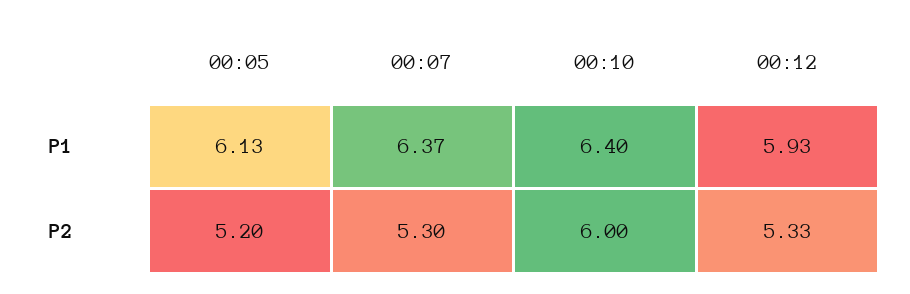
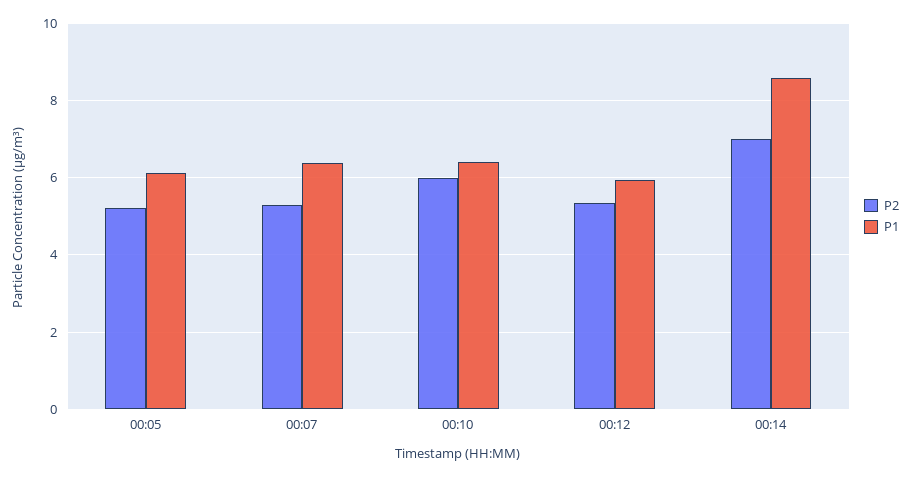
P2, 00:14: none -> 7
P1, 00:14: none -> 8.6

